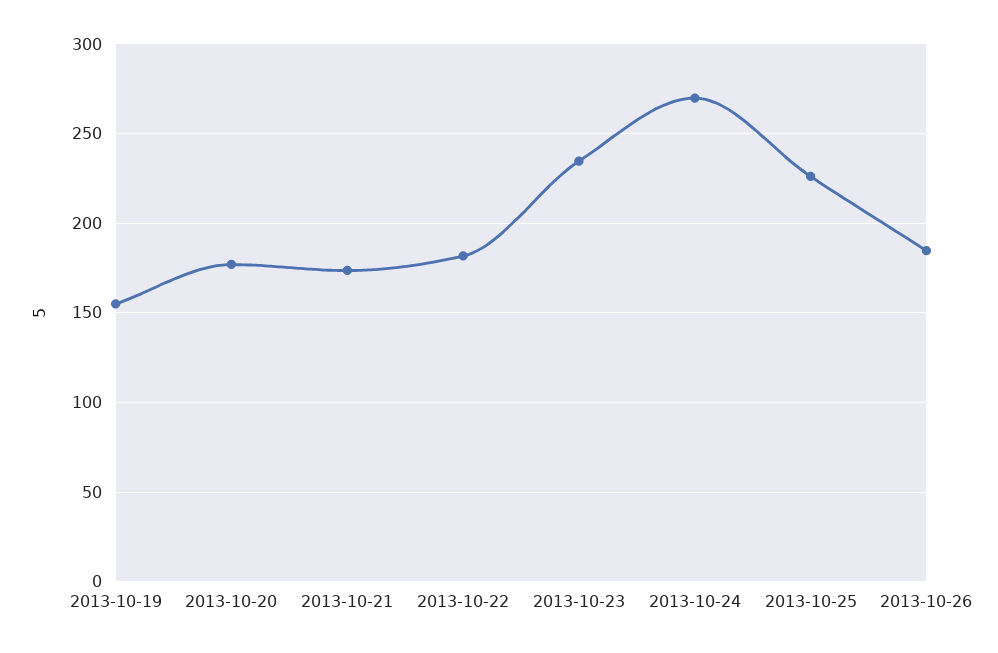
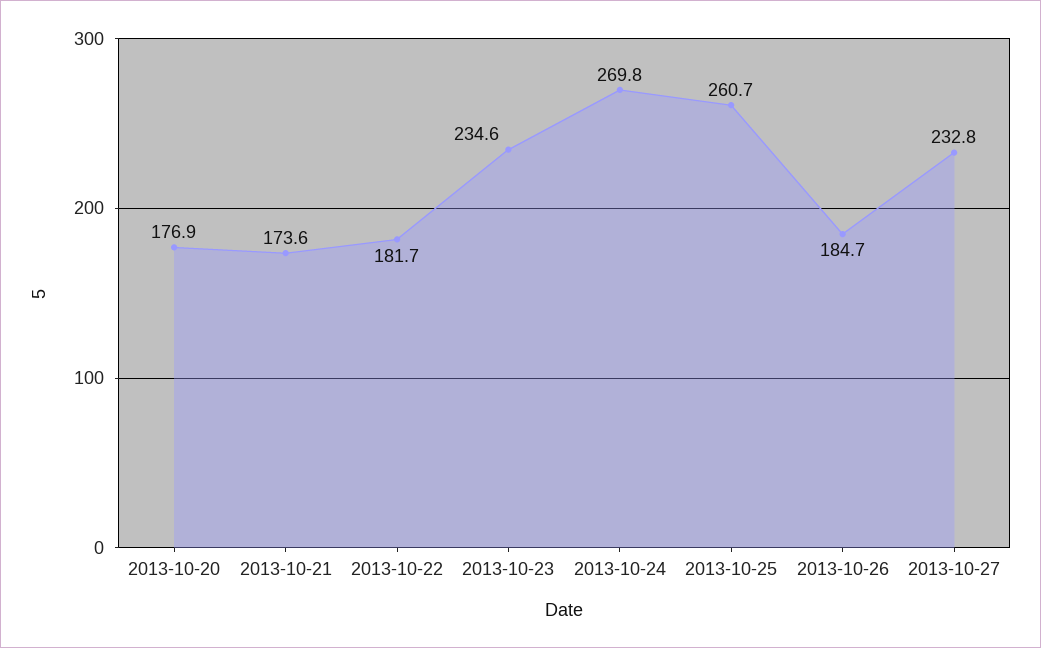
2013-10-19: 155 -> none
2013-10-25: 225 -> 260.7
2013-10-27: none -> 232.8

